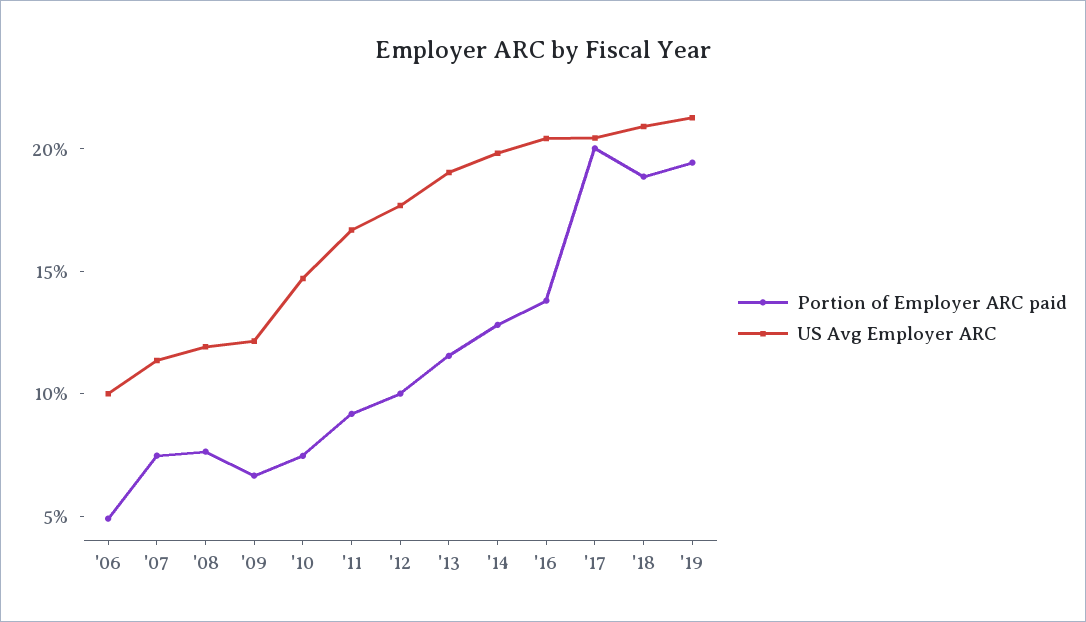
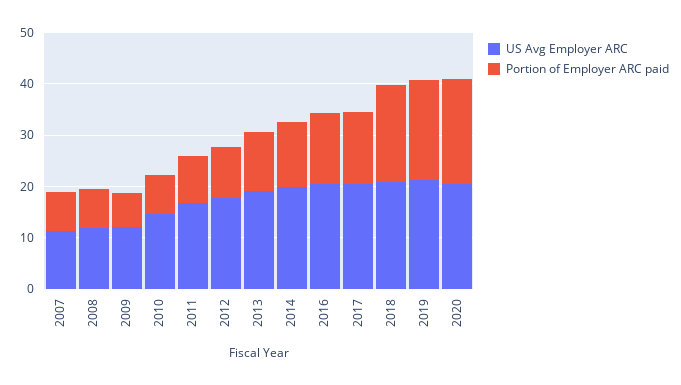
Portion of Employer ARC paid, '06: 5 -> none
US Avg Employer ARC, '06: 10 -> none
Portion of Employer ARC paid, '17: 20 -> 14
US Avg Employer ARC, 2020: none -> 20
Portion of Employer ARC paid, 2020: none -> 20

